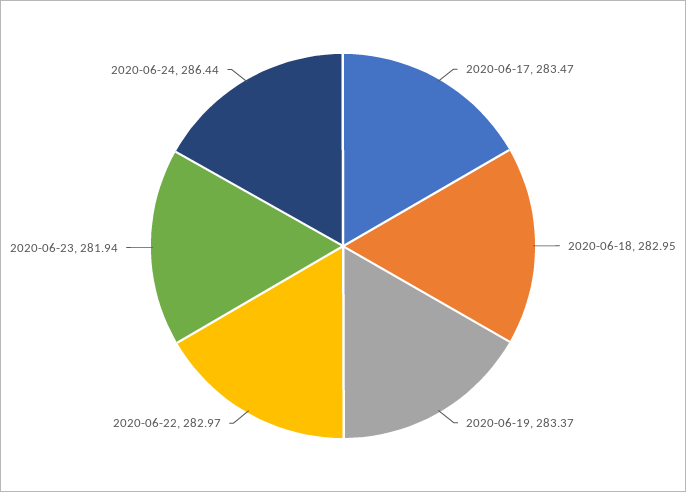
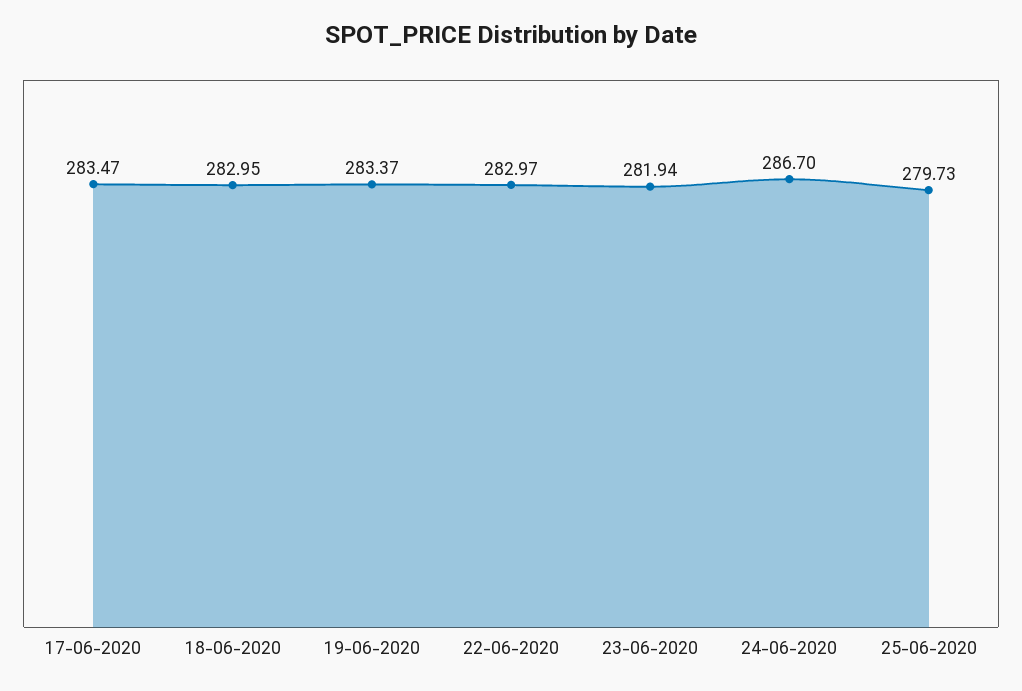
2020-06-24: 286.44 -> 286.7
25-06-2020: none -> 279.73

